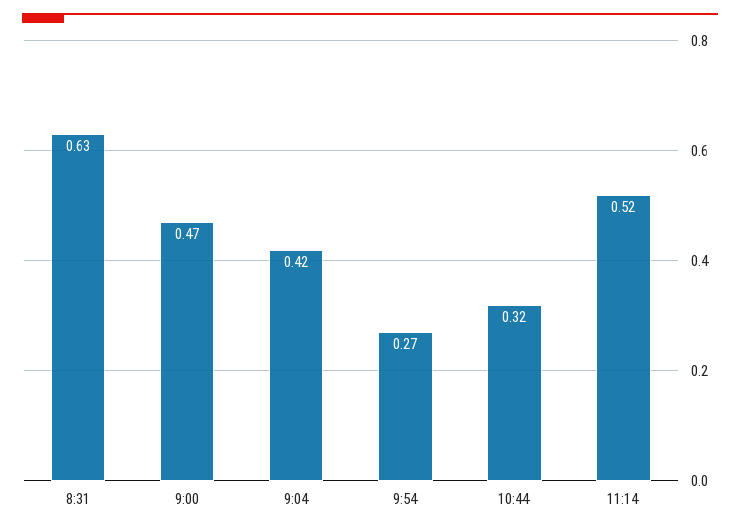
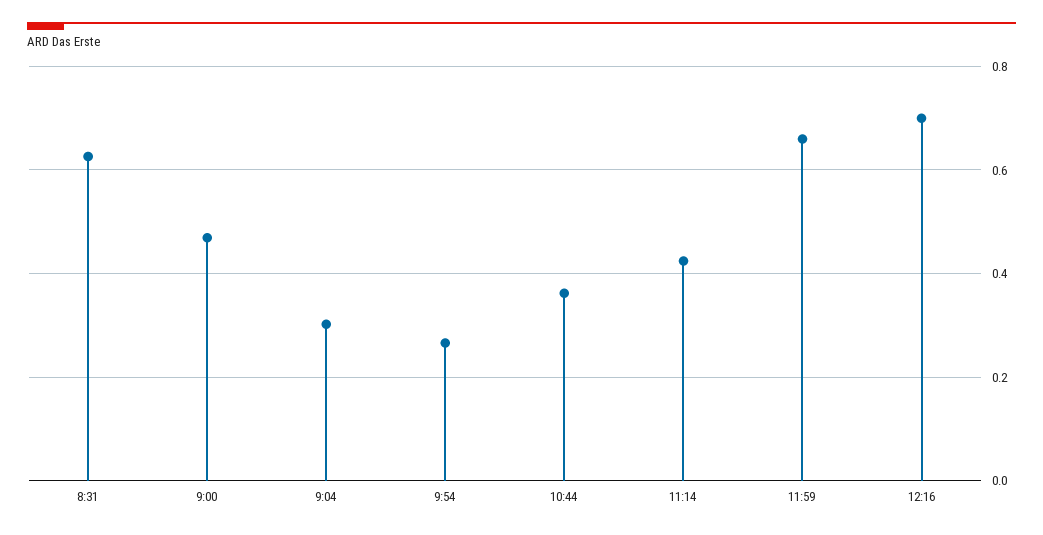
9:04: 0.42 -> 0.3
10:44: 0.32 -> 0.36
11:14: 0.52 -> 0.42
11:59: none -> 0.66
12:16: none -> 0.7

